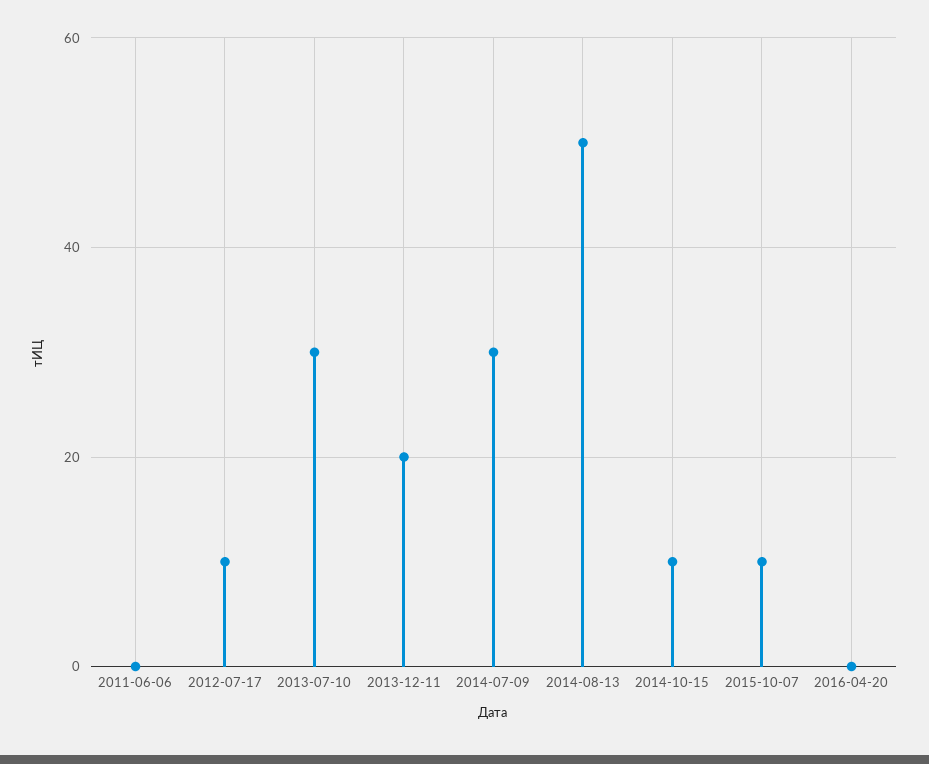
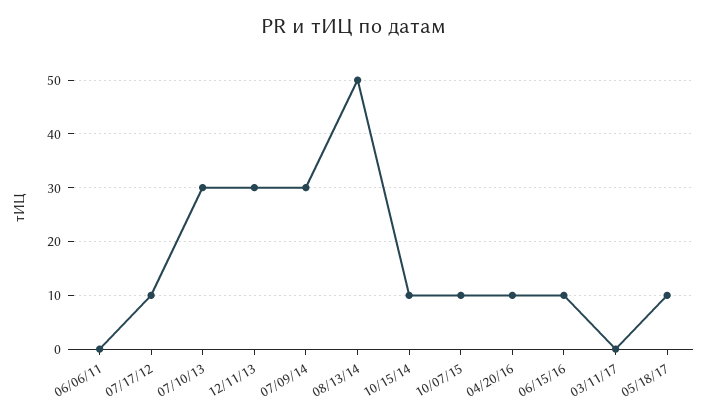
2013-12-11: 20 -> 30
2016-04-20: 0 -> 10
06/15/16: none -> 10
03/11/17: none -> 0
05/18/17: none -> 10

